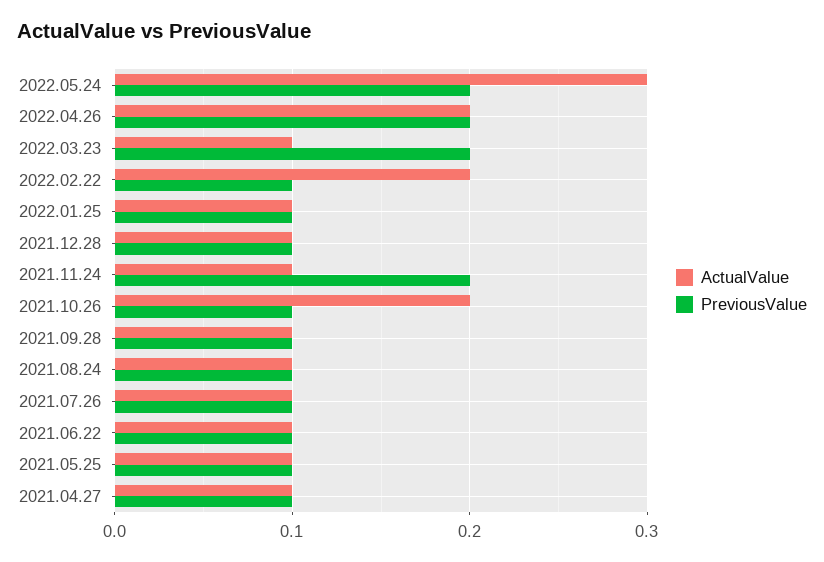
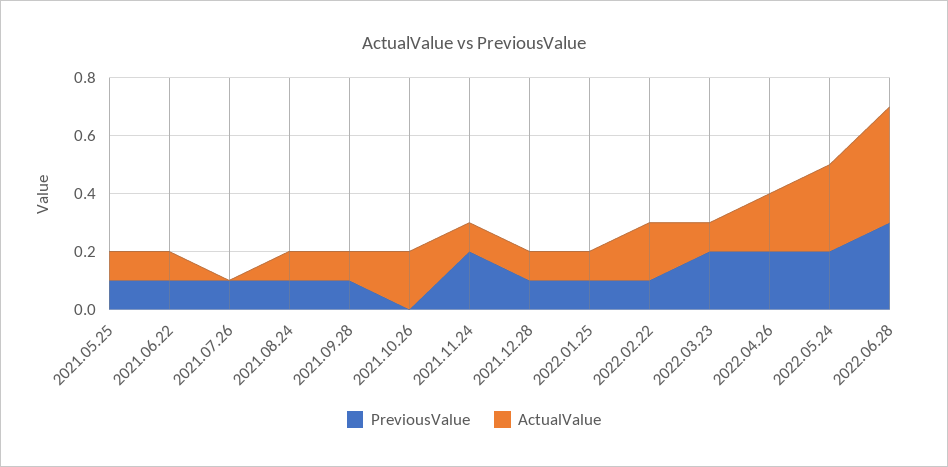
PreviousValue, 2021.10.26: 0.1 -> 0
ActualValue, 2021.07.26: 0.1 -> 0
ActualValue, 2021.04.27: 0.1 -> none
PreviousValue, 2021.04.27: 0.1 -> none
PreviousValue, 2022.06.28: none -> 0.3
ActualValue, 2022.06.28: none -> 0.4

